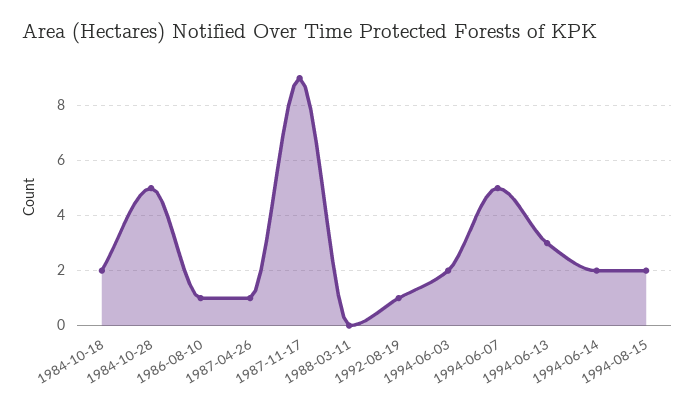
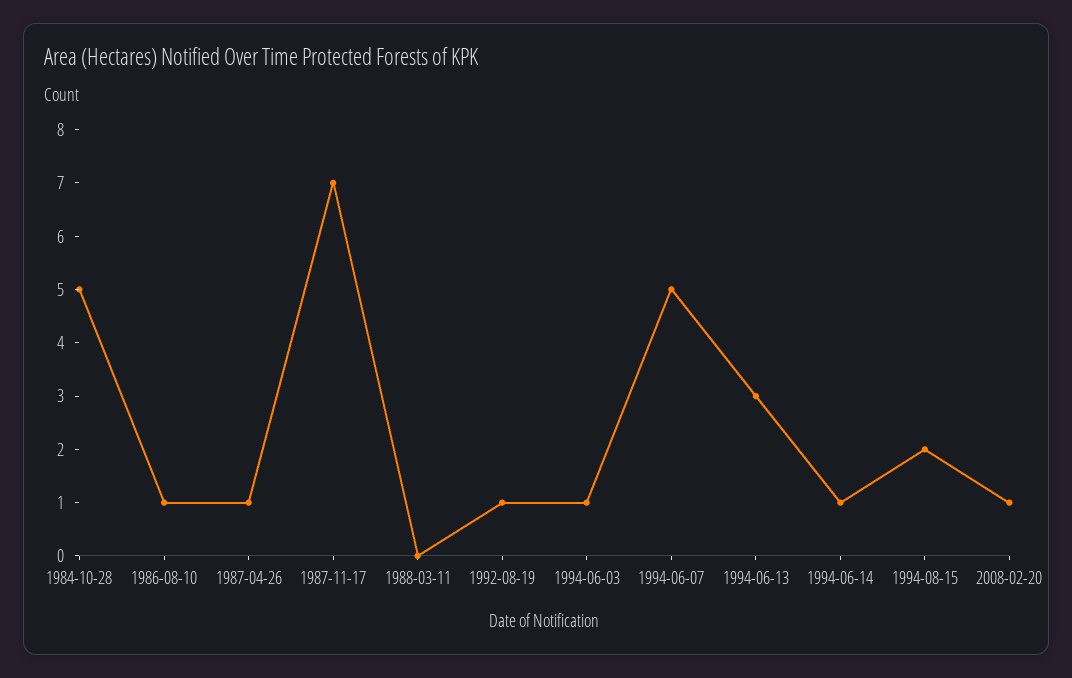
1984-10-18: 2 -> none
1987-11-17: 9 -> 7
1994-06-03: 2 -> 1
1994-06-14: 2 -> 1
2008-02-20: none -> 1

